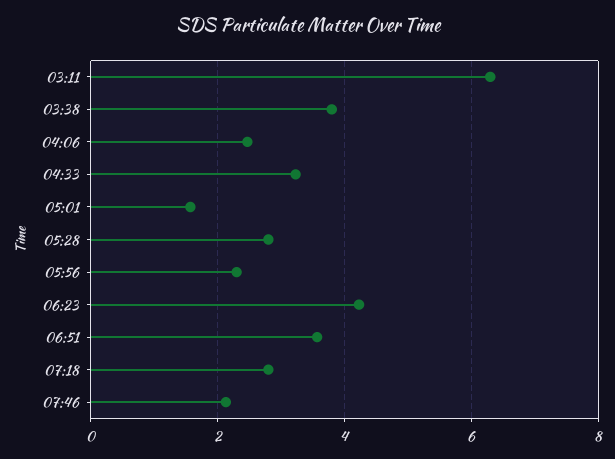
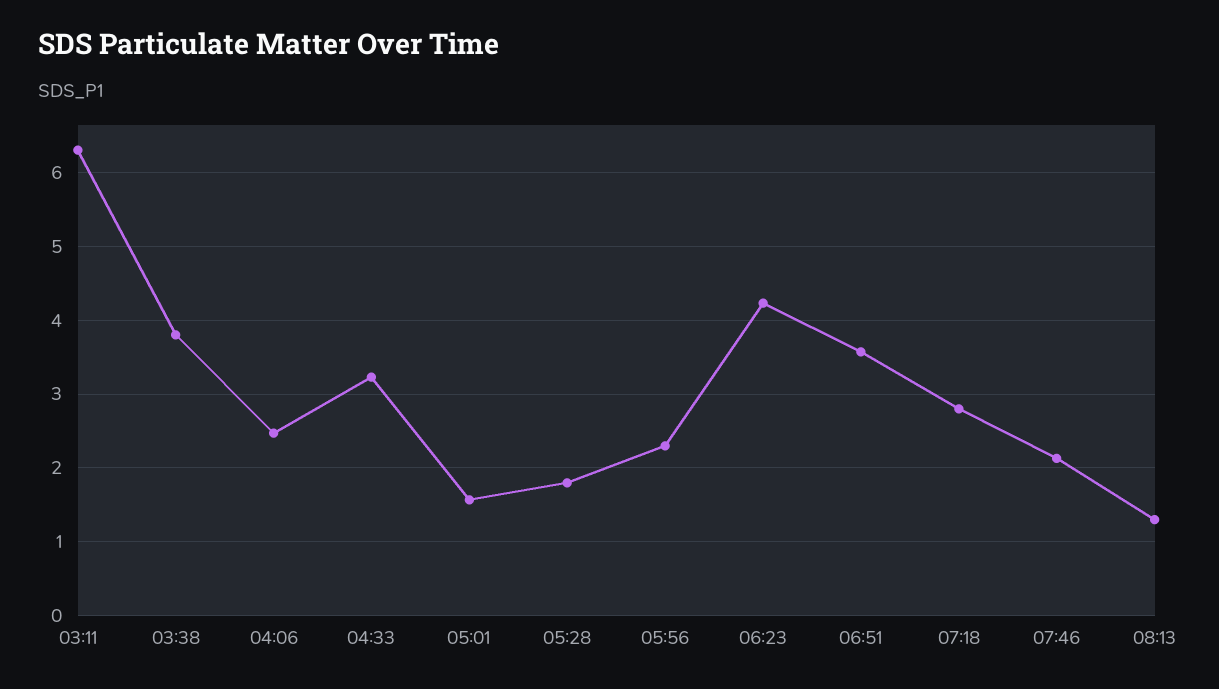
05:28: 2.8 -> 1.8
08:13: none -> 1.3

